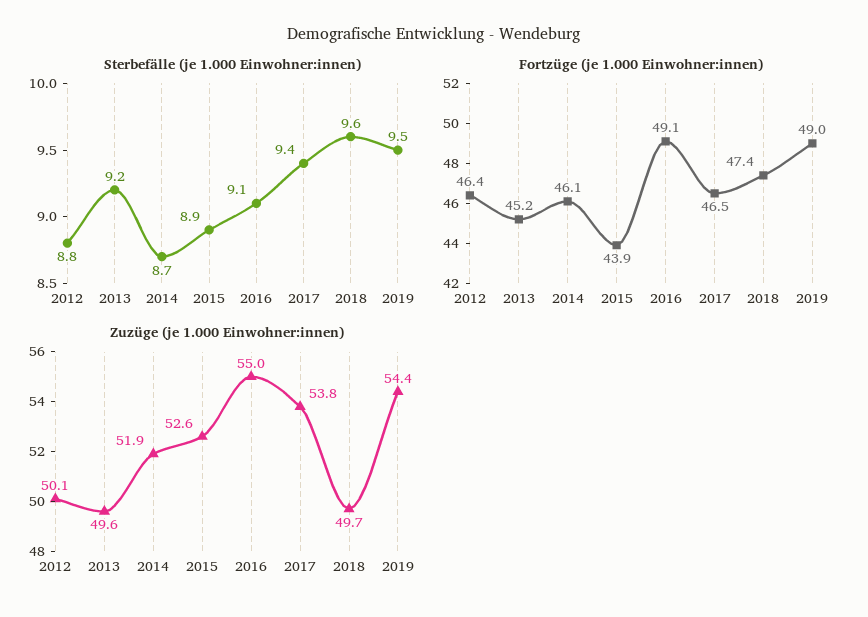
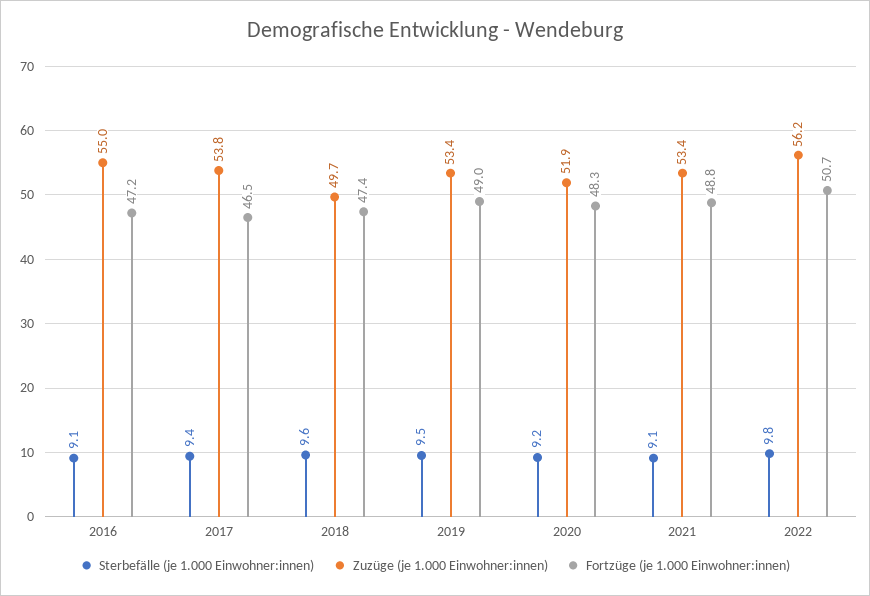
Sterbefälle (je 1.000 Einwohner:innen), 2012: 8.8 -> none
Sterbefälle (je 1.000 Einwohner:innen), 2013: 9.2 -> none
Sterbefälle (je 1.000 Einwohner:innen), 2014: 8.7 -> none
Sterbefälle (je 1.000 Einwohner:innen), 2015: 8.9 -> none
Fortzüge (je 1.000 Einwohner:innen), 2012: 46.4 -> none
Fortzüge (je 1.000 Einwohner:innen), 2013: 45.2 -> none
Fortzüge (je 1.000 Einwohner:innen), 2014: 46.1 -> none
Fortzüge (je 1.000 Einwohner:innen), 2015: 43.9 -> none
Fortzüge (je 1.000 Einwohner:innen), 2016: 49.1 -> 47.2
Zuzüge (je 1.000 Einwohner:innen), 2012: 50.1 -> none
Zuzüge (je 1.000 Einwohner:innen), 2013: 49.6 -> none
Zuzüge (je 1.000 Einwohner:innen), 2014: 51.9 -> none
Zuzüge (je 1.000 Einwohner:innen), 2015: 52.6 -> none
Zuzüge (je 1.000 Einwohner:innen), 2019: 54.4 -> 53.4
Sterbefälle (je 1.000 Einwohner:innen), 2020: none -> 9.2
Zuzüge (je 1.000 Einwohner:innen), 2020: none -> 51.9
Fortzüge (je 1.000 Einwohner:innen), 2020: none -> 48.3
Sterbefälle (je 1.000 Einwohner:innen), 2021: none -> 9.1
Zuzüge (je 1.000 Einwohner:innen), 2021: none -> 53.4
Fortzüge (je 1.000 Einwohner:innen), 2021: none -> 48.8
Sterbefälle (je 1.000 Einwohner:innen), 2022: none -> 9.8
Zuzüge (je 1.000 Einwohner:innen), 2022: none -> 56.2
Fortzüge (je 1.000 Einwohner:innen), 2022: none -> 50.7

